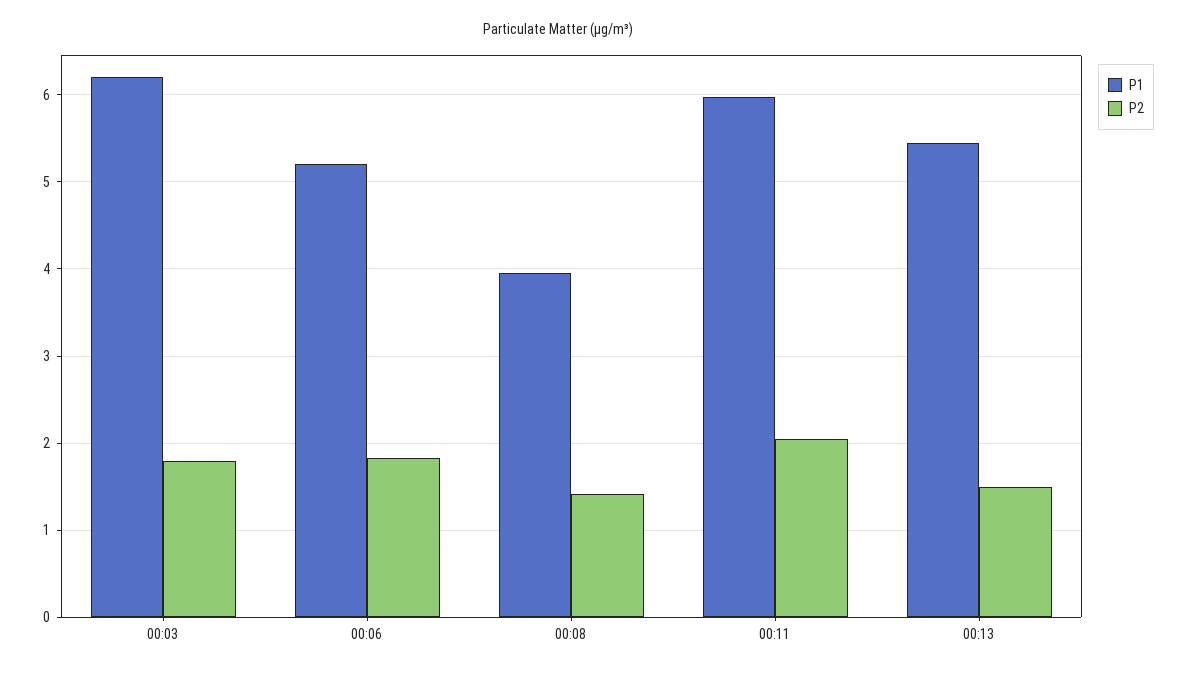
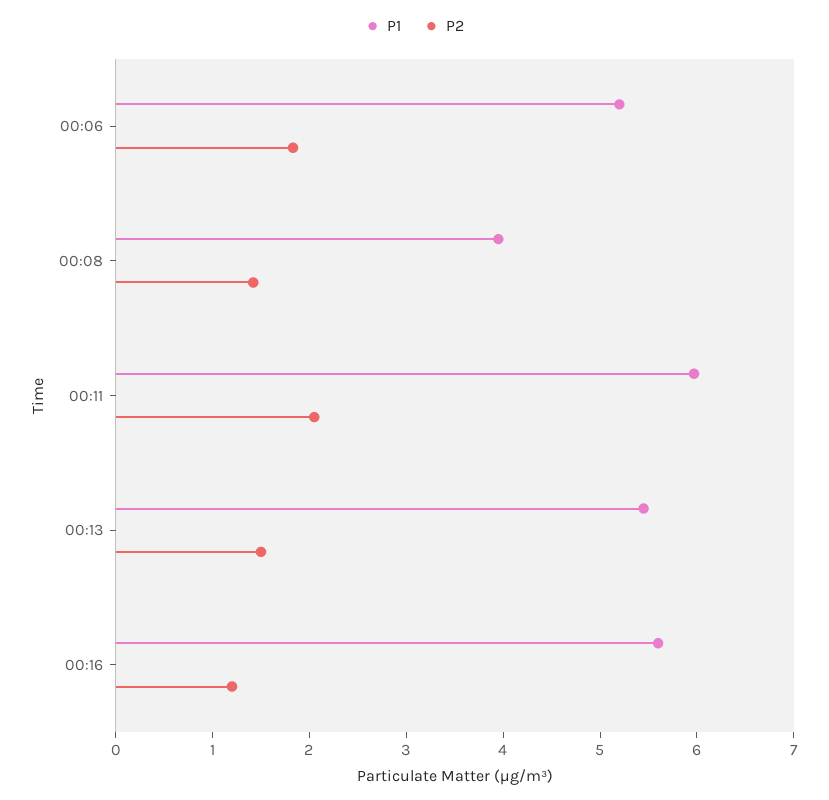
P1, 00:03: 6.2 -> none
P2, 00:03: 1.8 -> none
P1, 00:16: none -> 5.6
P2, 00:16: none -> 1.2

